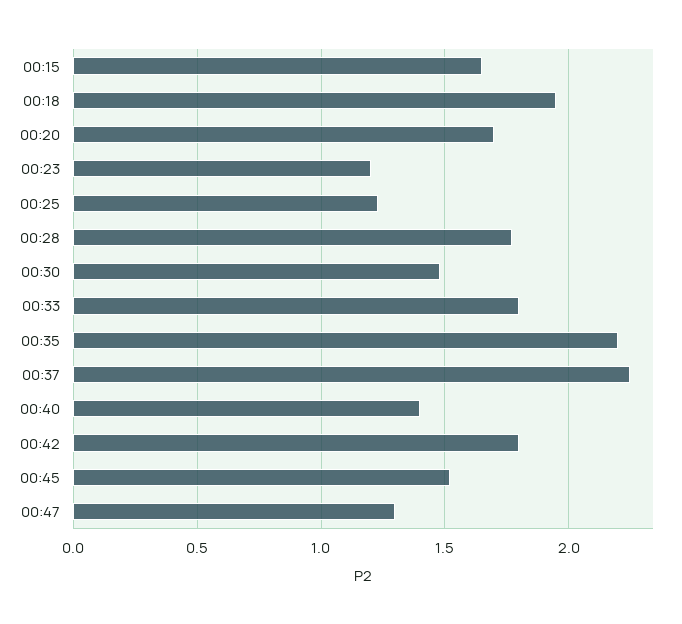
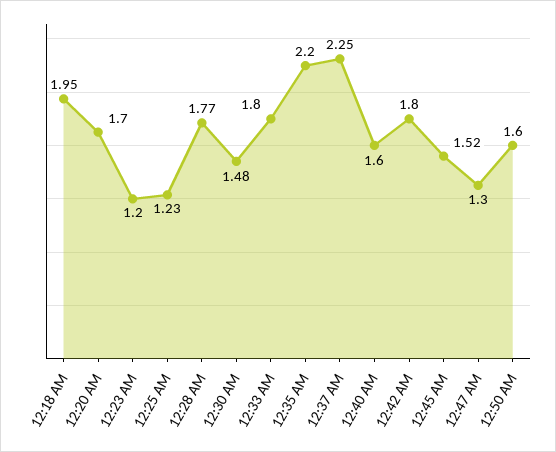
00:15: 1.65 -> none
00:40: 1.4 -> 1.6
12:50 AM: none -> 1.6

